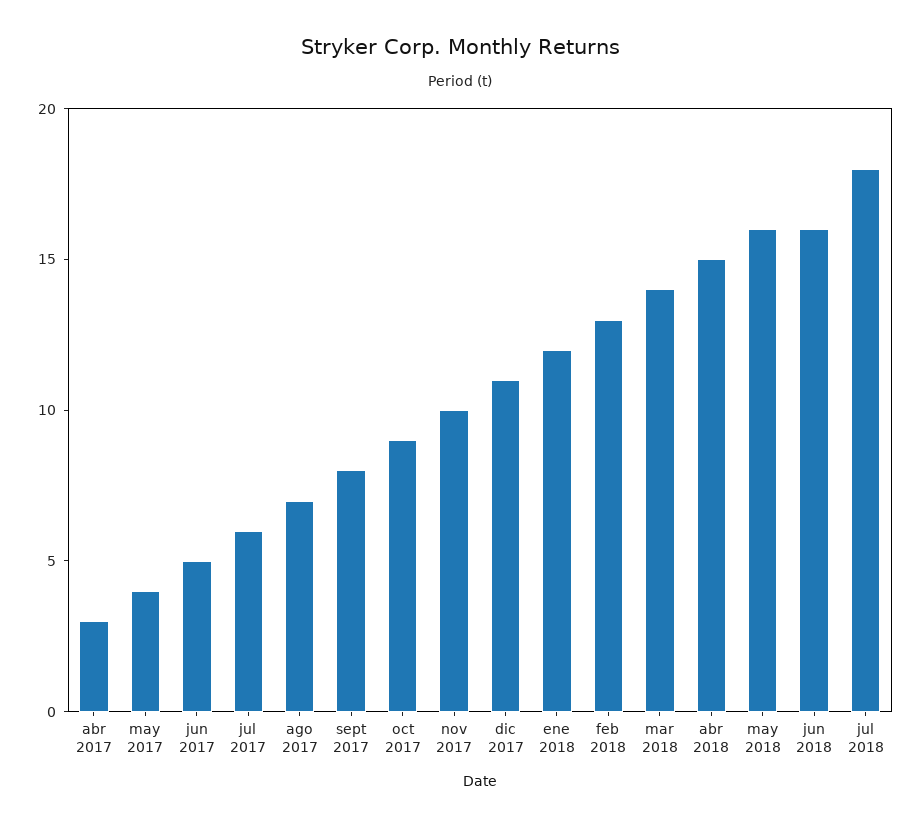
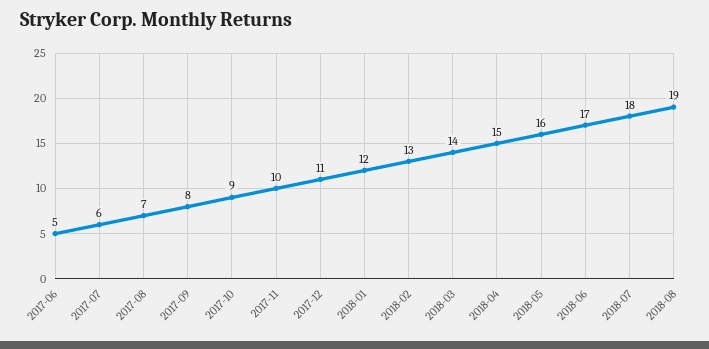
abr 2017: 3 -> none
may 2017: 4 -> none
jun 2018: 16 -> 17
2018-08: none -> 19

